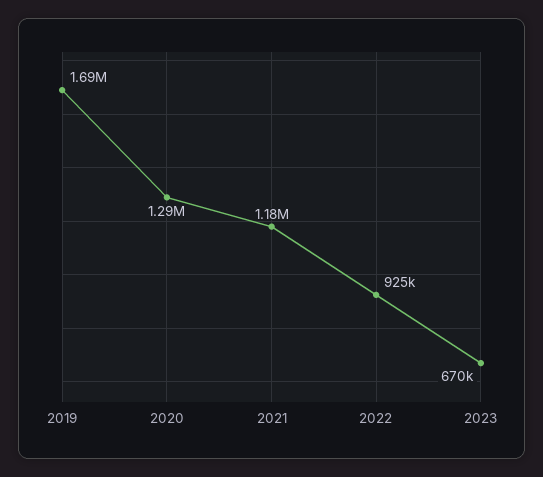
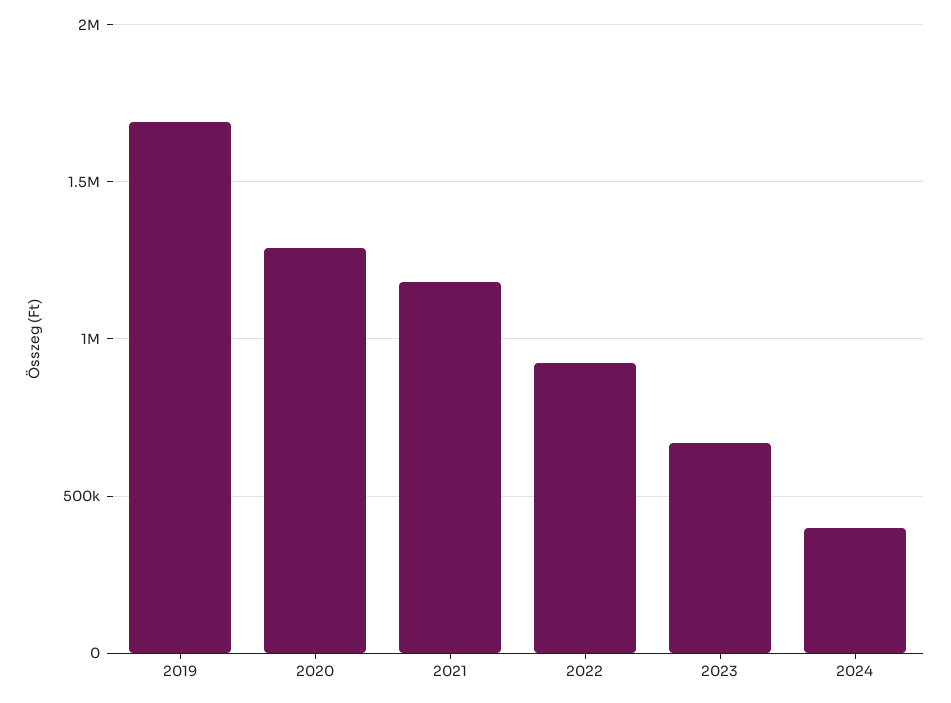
2024: none -> 400000

